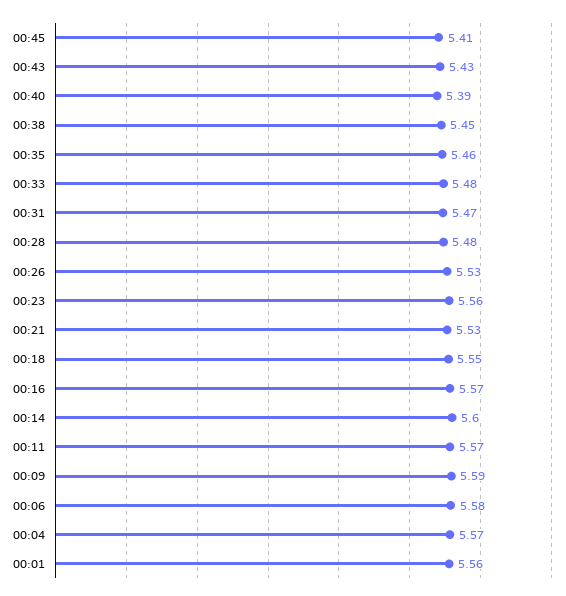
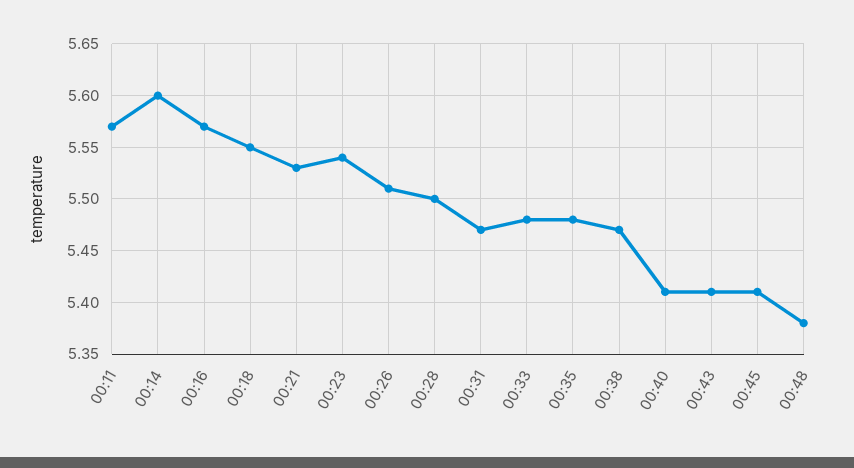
00:43: 5.43 -> 5.41
00:40: 5.39 -> 5.41
00:38: 5.45 -> 5.47
00:35: 5.46 -> 5.48
00:28: 5.48 -> 5.5
00:26: 5.53 -> 5.51
00:23: 5.56 -> 5.54
00:09: 5.59 -> none
00:06: 5.58 -> none
00:04: 5.57 -> none
00:01: 5.56 -> none
00:48: none -> 5.38

